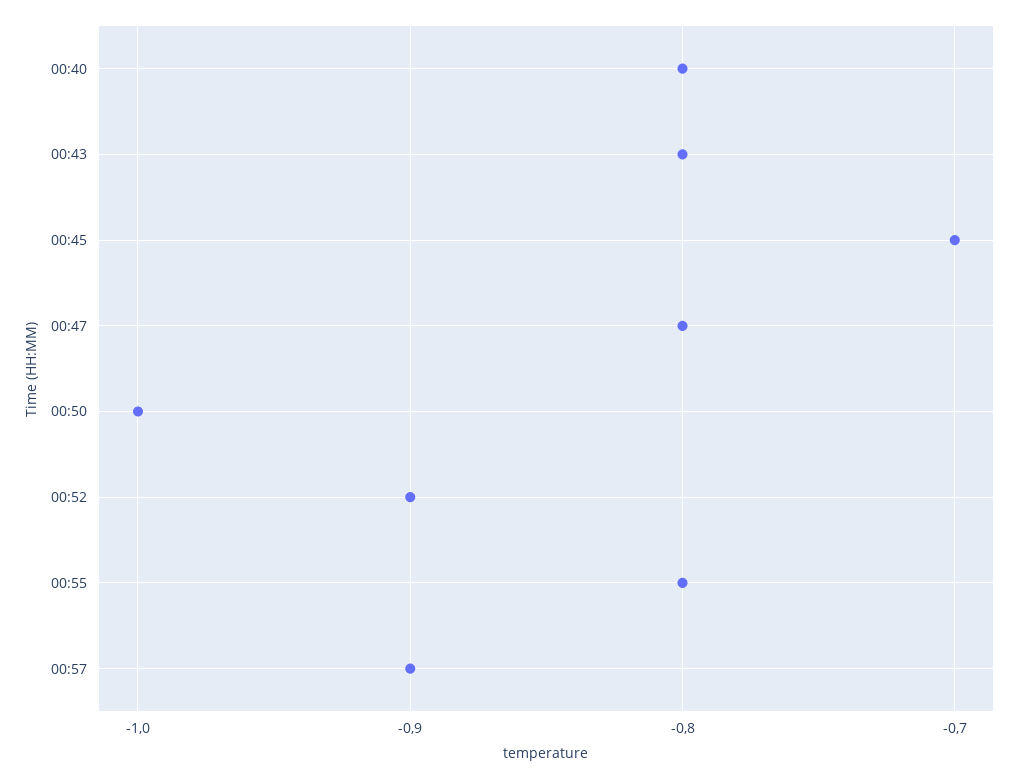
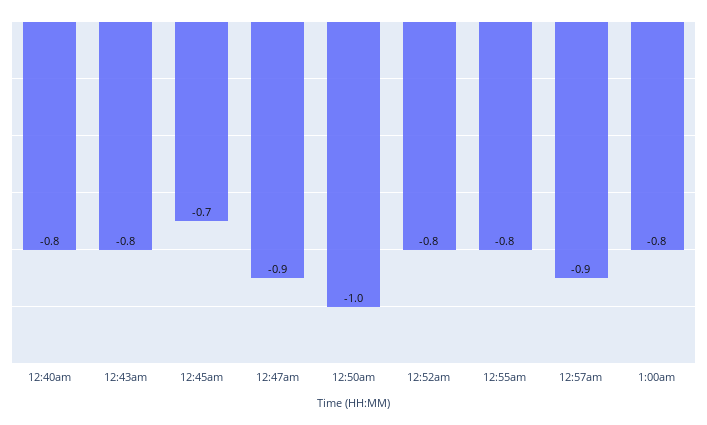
00:47: -0.8 -> -0.9
00:52: -0.9 -> -0.8
1:00am: none -> -0.8

